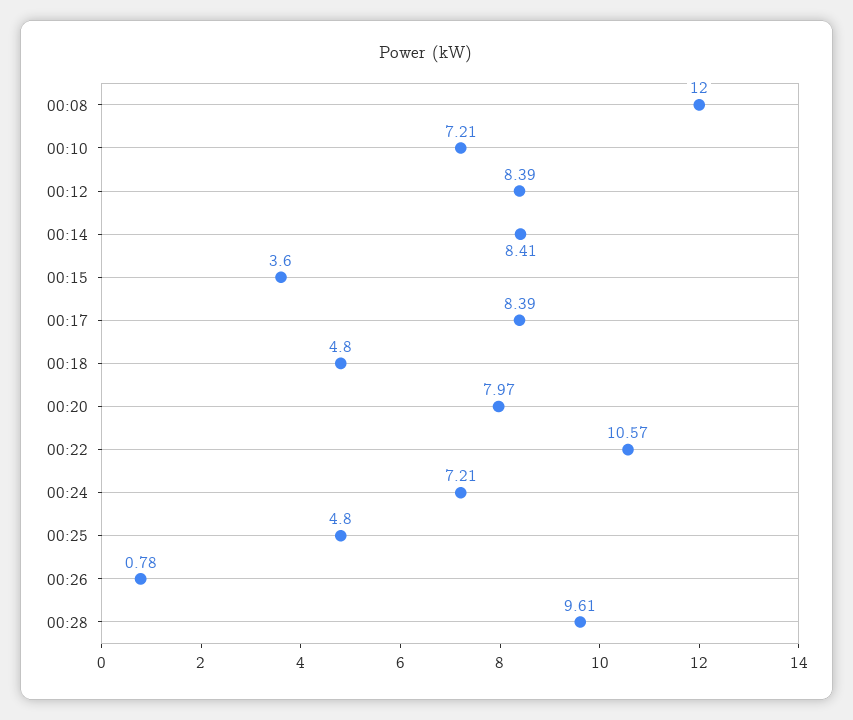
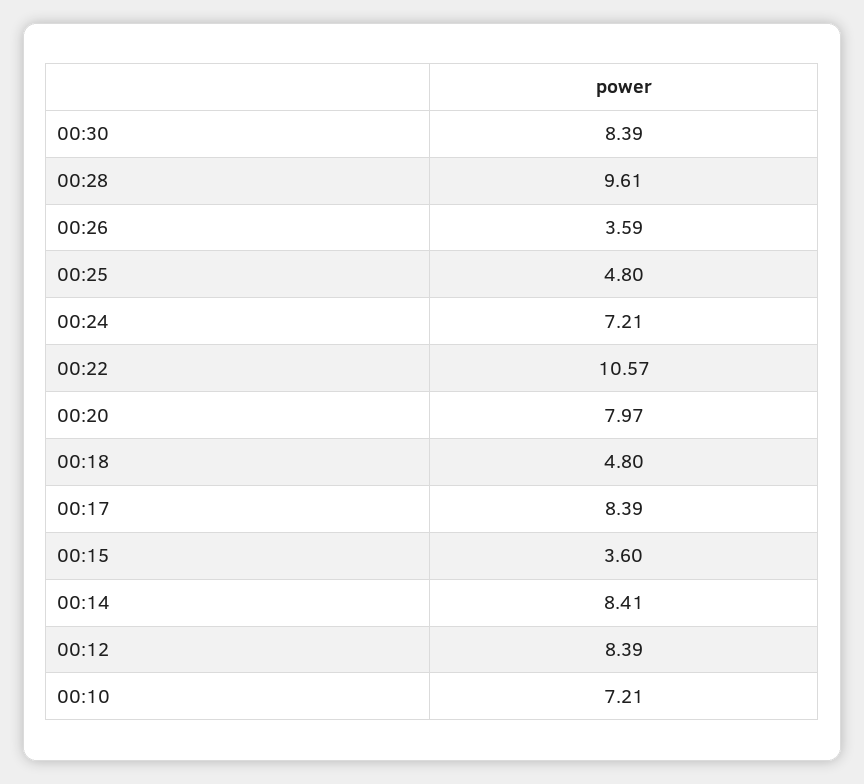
00:08: 12 -> none
00:26: 0.78 -> 3.59
00:30: none -> 8.39

